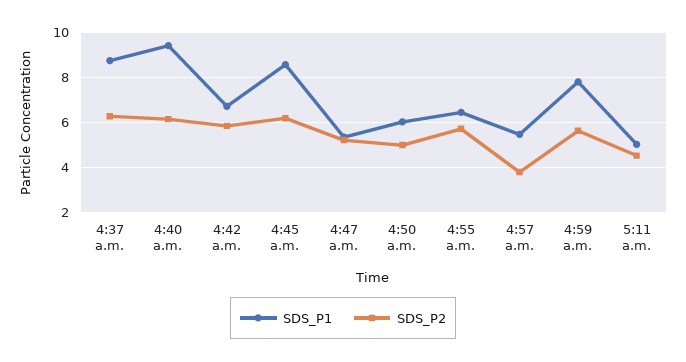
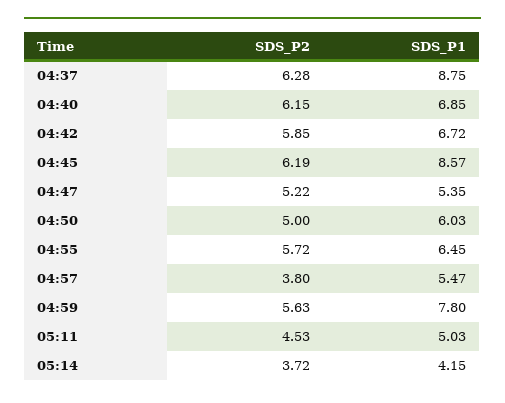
SDS_P1, 4:40 a.m.: 9.5 -> 6.85
SDS_P2, 05:14: none -> 3.72
SDS_P1, 05:14: none -> 4.15

